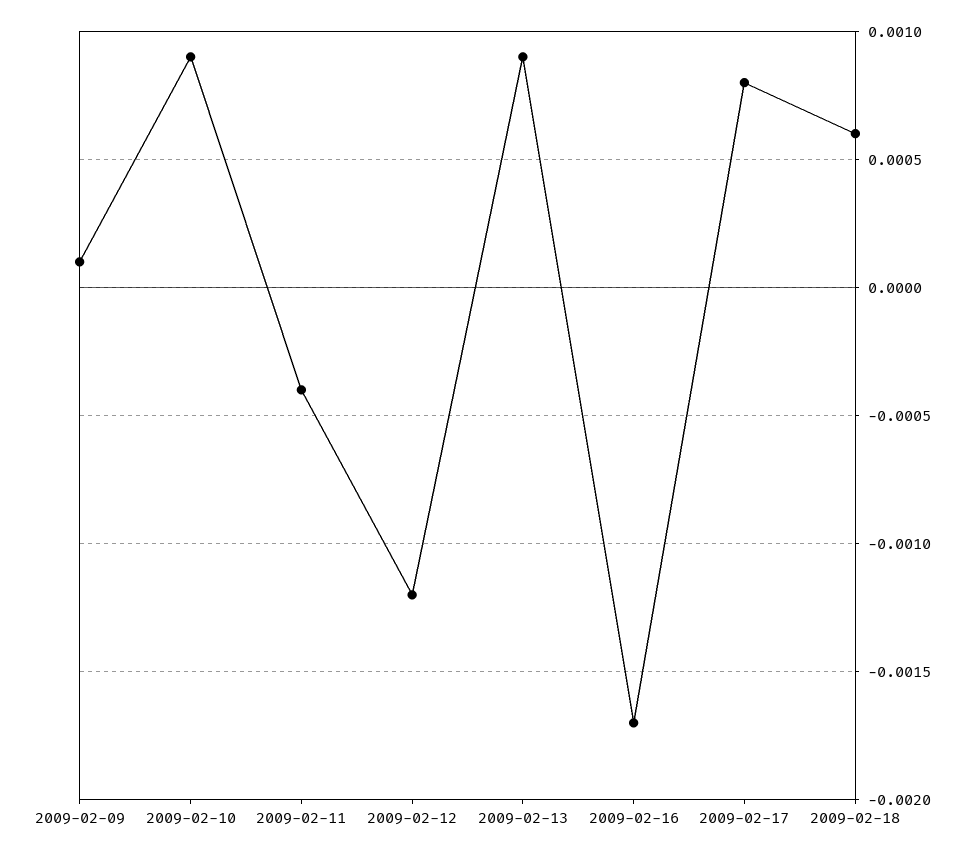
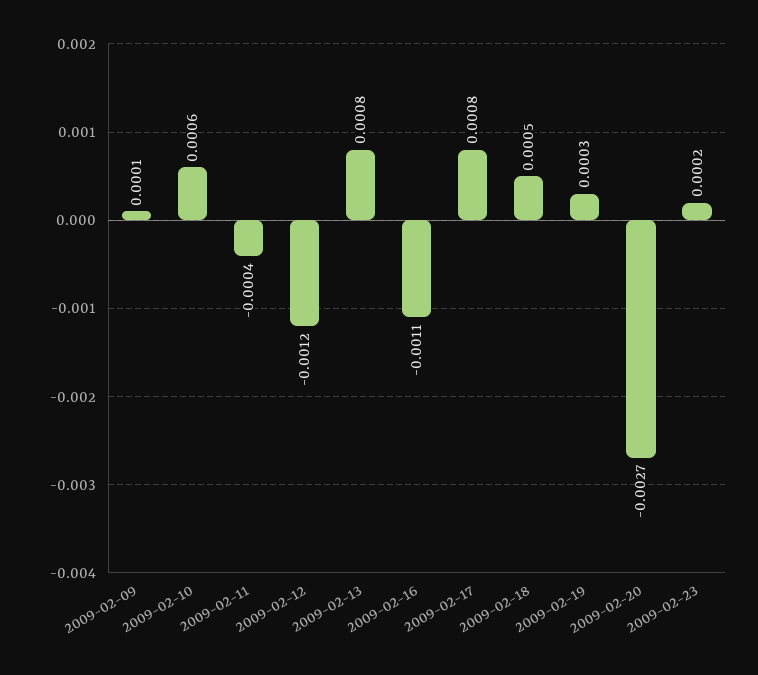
2009-02-10: 0.0009 -> 0.0006
2009-02-13: 0.0009 -> 0.0008
2009-02-16: -0.0017 -> -0.0011
2009-02-18: 0.0006 -> 0.0005
2009-02-19: none -> 0.0003
2009-02-20: none -> -0.0027
2009-02-23: none -> 0.0002

